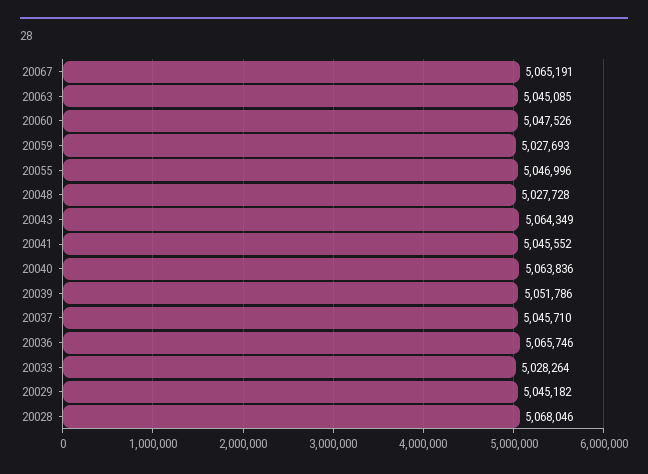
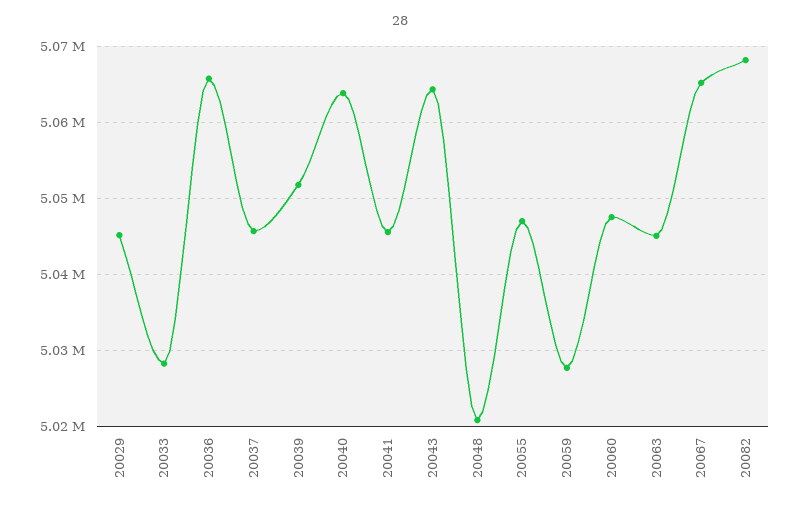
20048: 5027728 -> 5021000
20028: 5068046 -> none
20082: none -> 5068000

